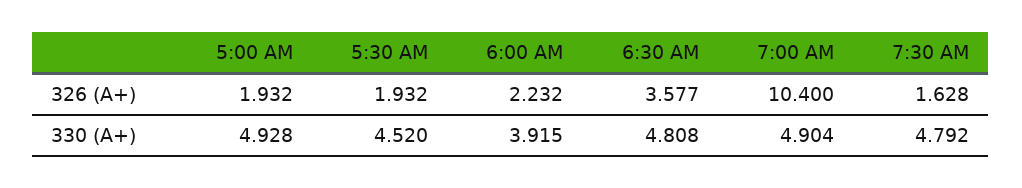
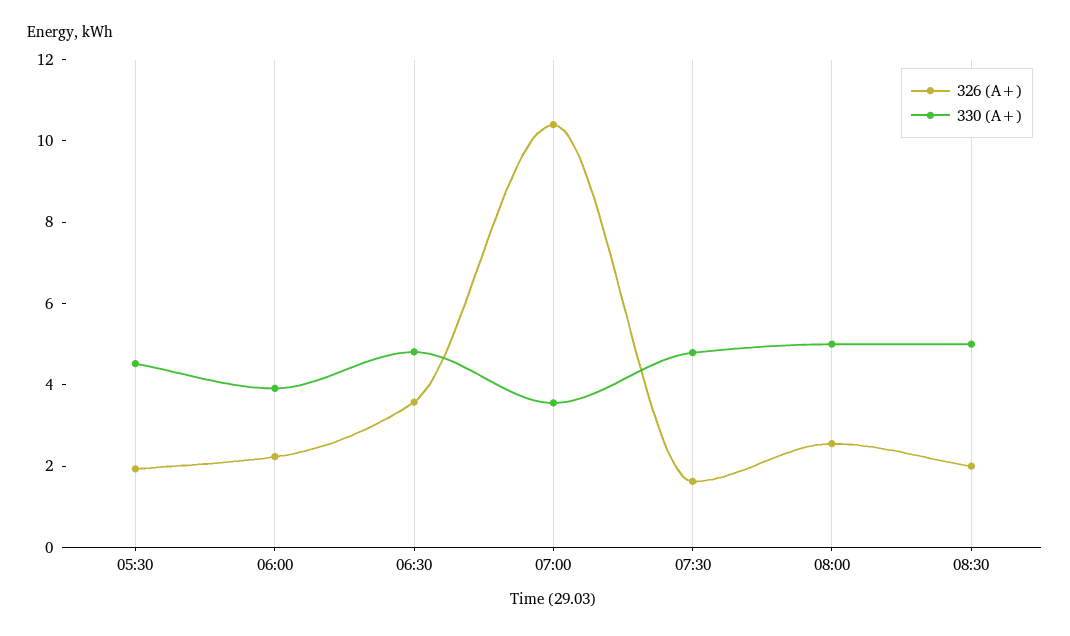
326 (А+), 5:00 AM: 1.932 -> none
330 (А+), 5:00 AM: 4.928 -> none
330 (А+), 7:00 AM: 4.904 -> 3.5
326 (А+), 08:00: none -> 2.5
330 (А+), 08:00: none -> 5
326 (А+), 08:30: none -> 2
330 (А+), 08:30: none -> 5

